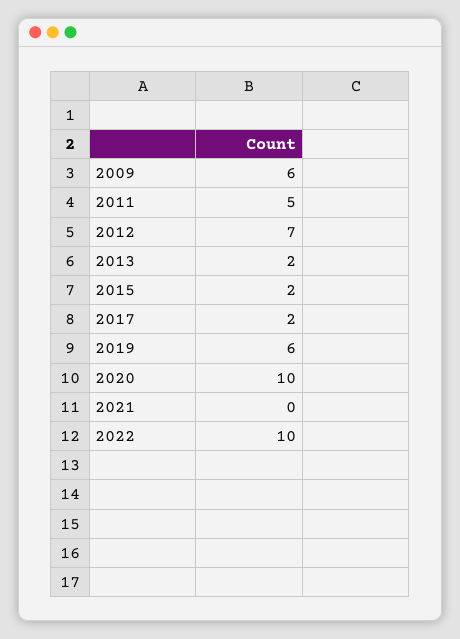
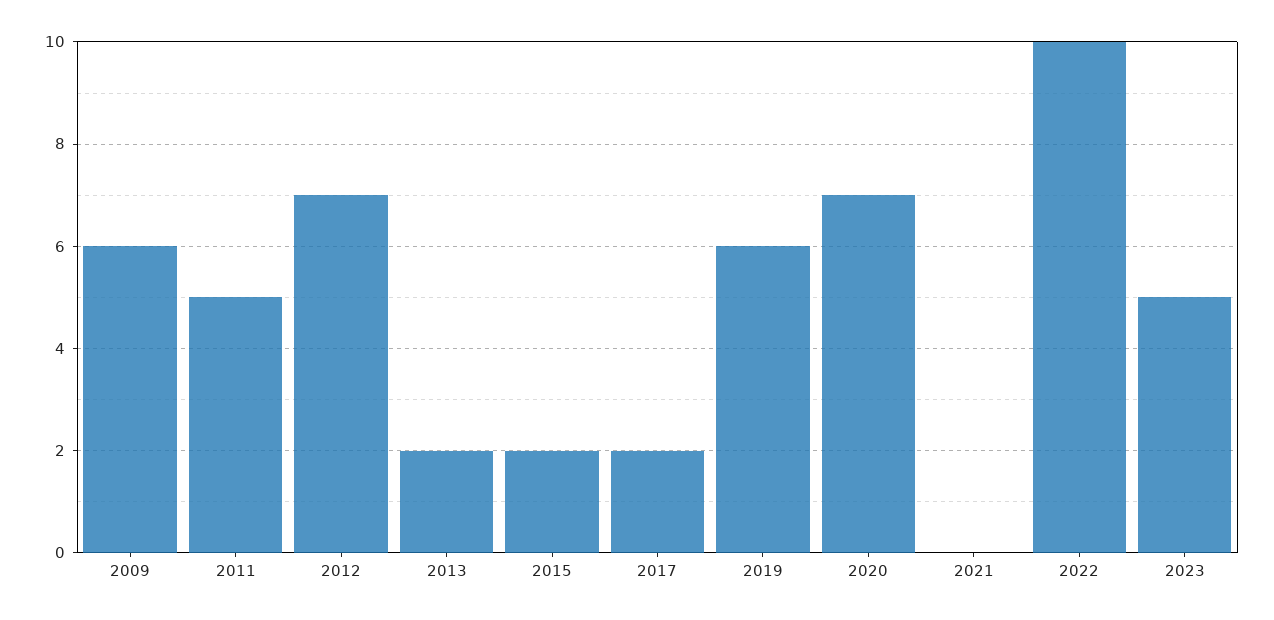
2020: 10 -> 7
2023: none -> 5

